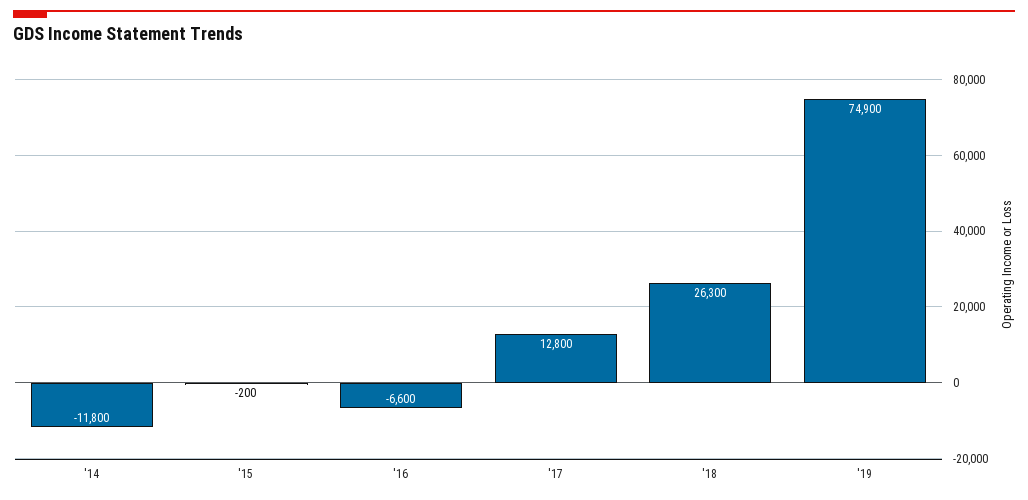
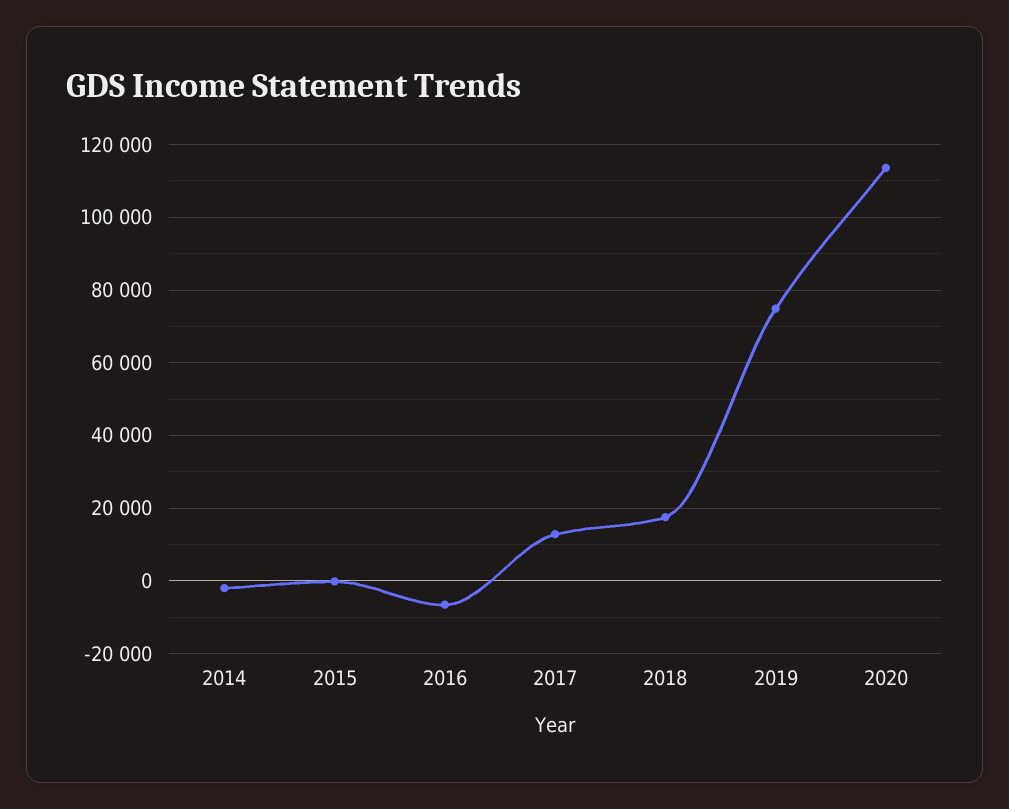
'14: -11800 -> -2000
'18: 26300 -> 18000
2020: none -> 114000

